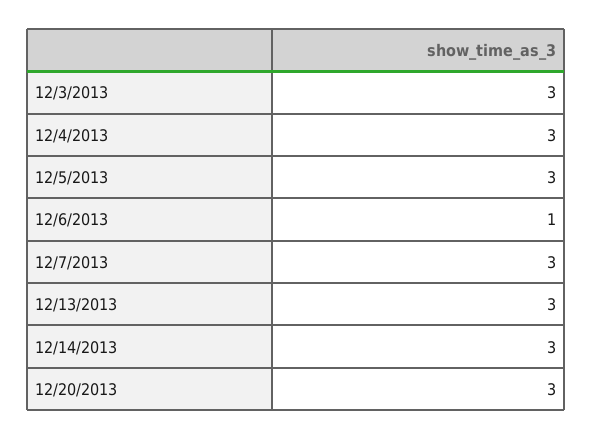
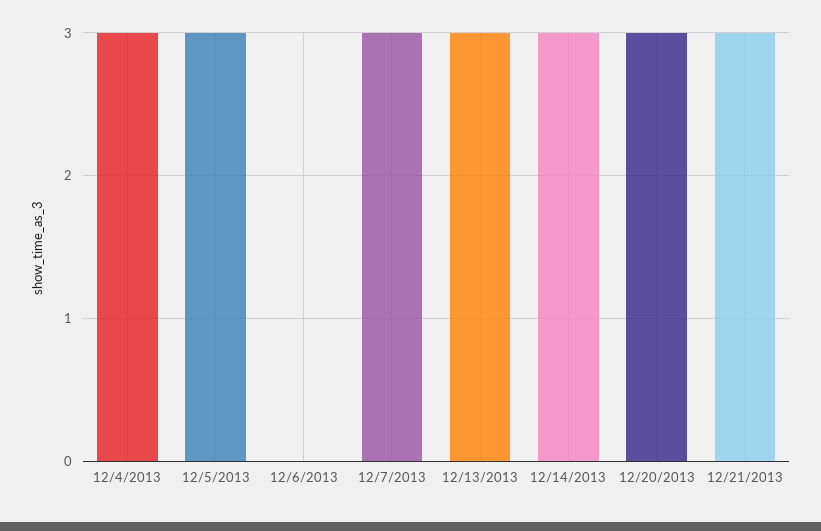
12/3/2013: 3 -> none
12/6/2013: 1 -> 0
12/21/2013: none -> 3

